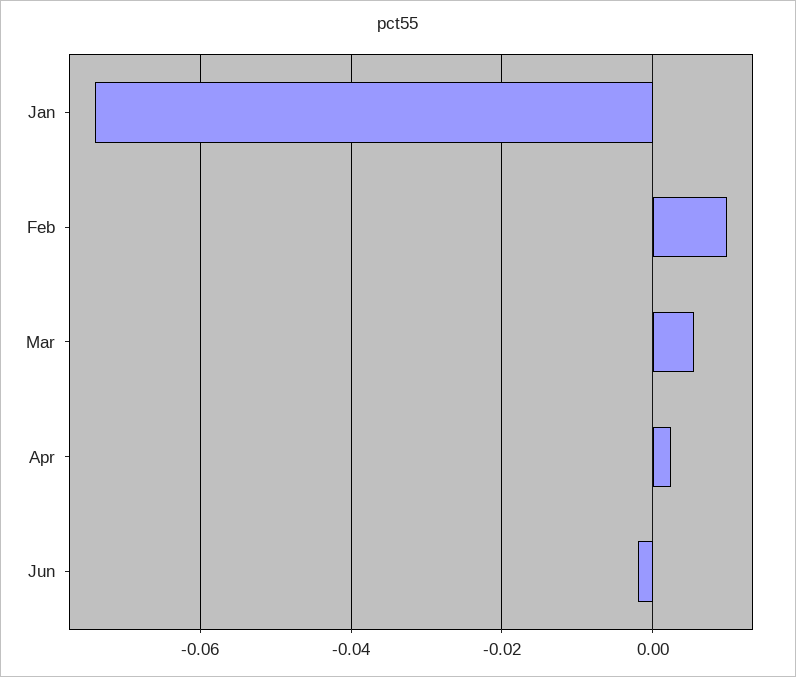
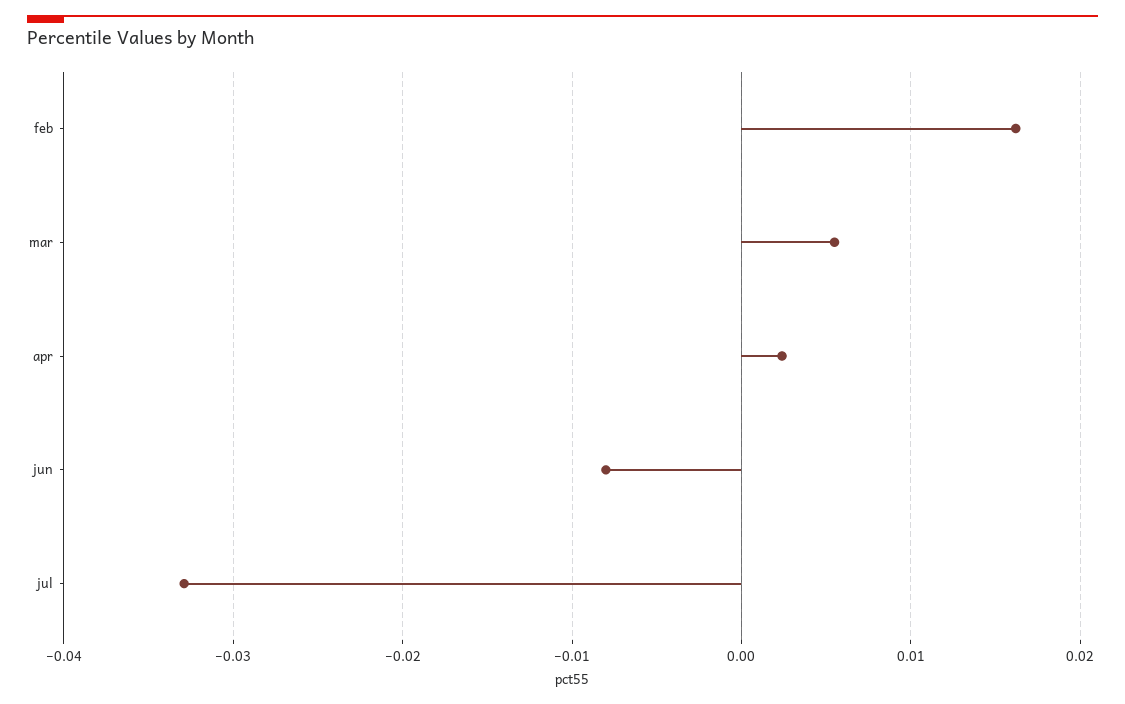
Jan: -0.074 -> none
Feb: 0.01 -> 0.016
Jun: -0.002 -> -0.008
jul: none -> -0.033

